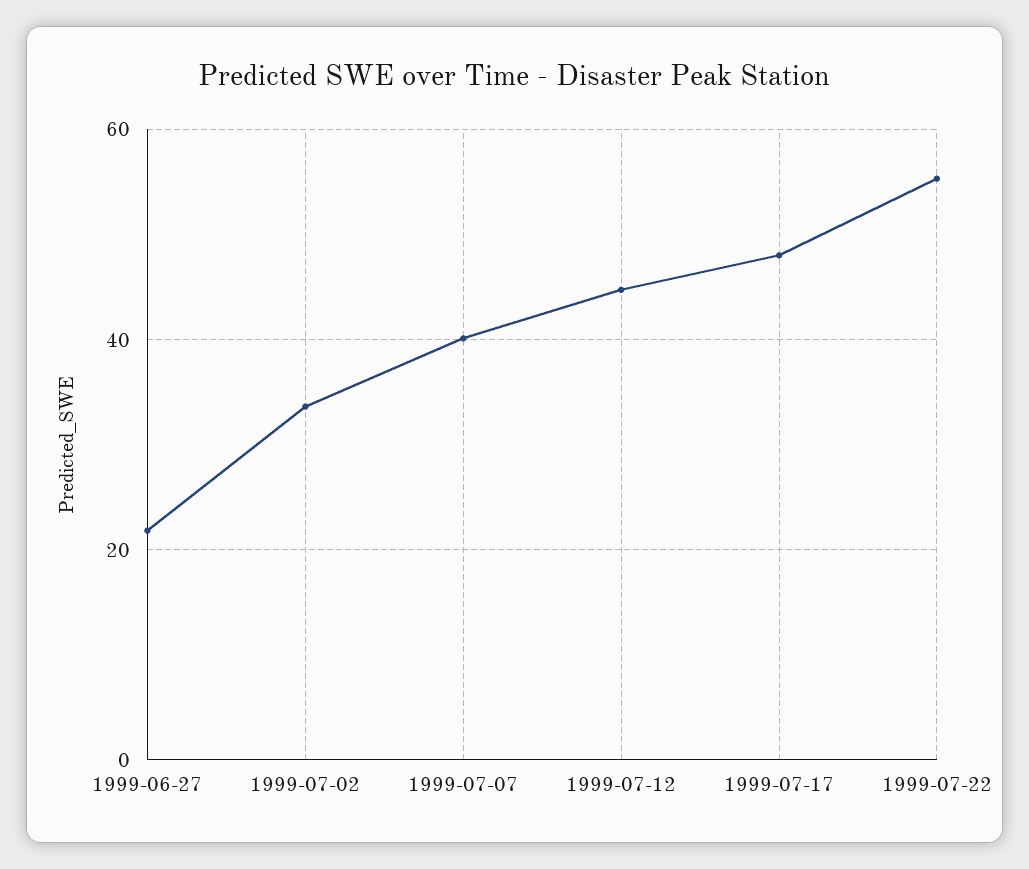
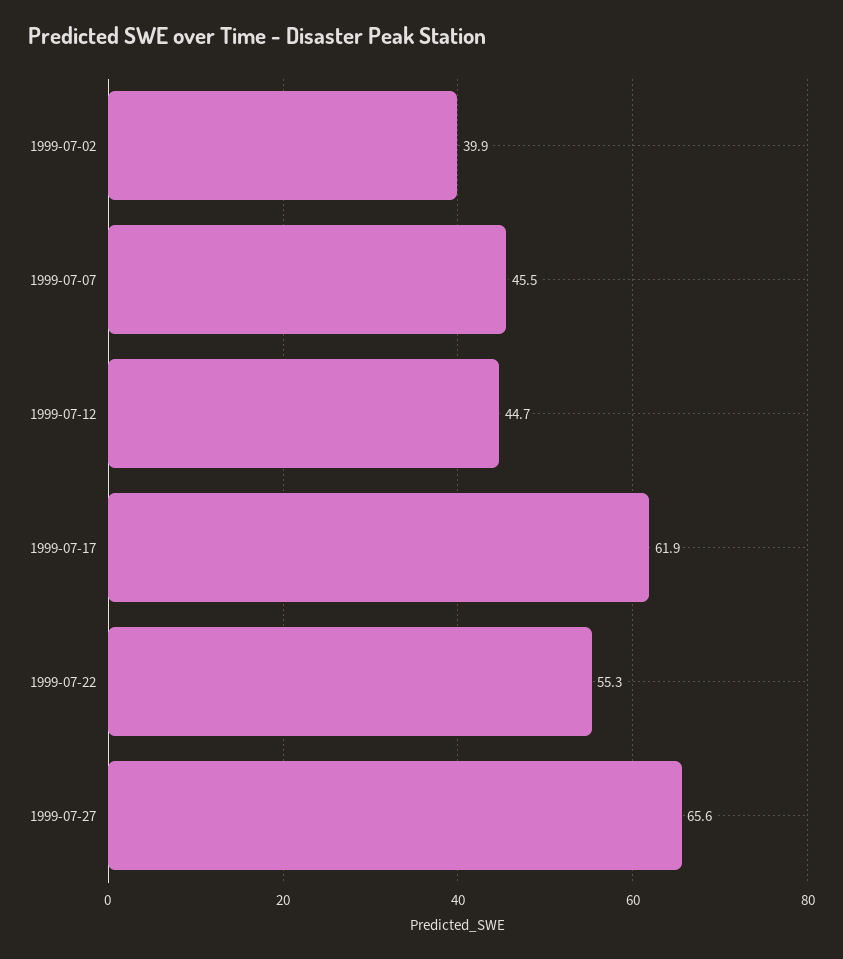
1999-06-27: 22 -> none
1999-07-02: 34 -> 39.9
1999-07-07: 40 -> 45.5
1999-07-17: 48 -> 61.9
1999-07-27: none -> 65.6

